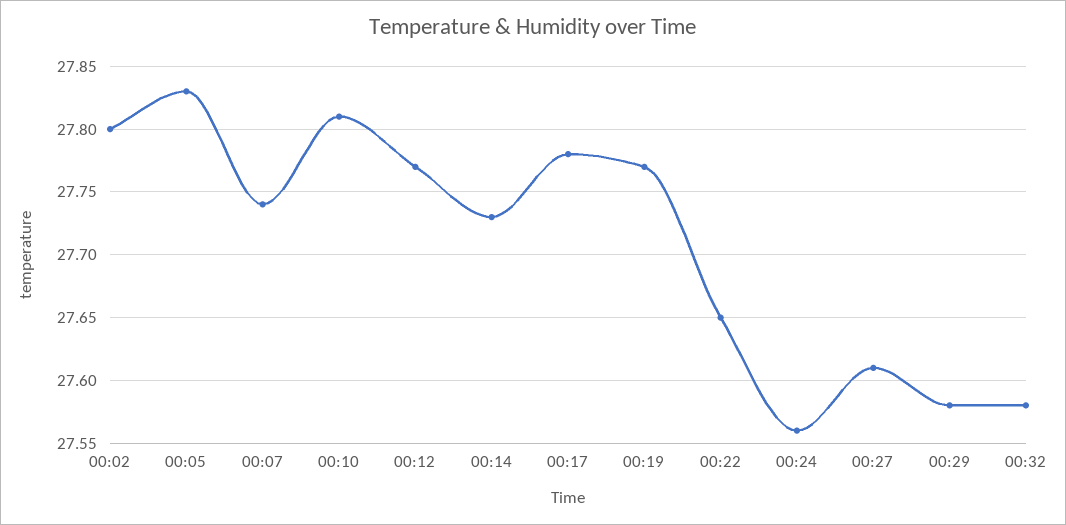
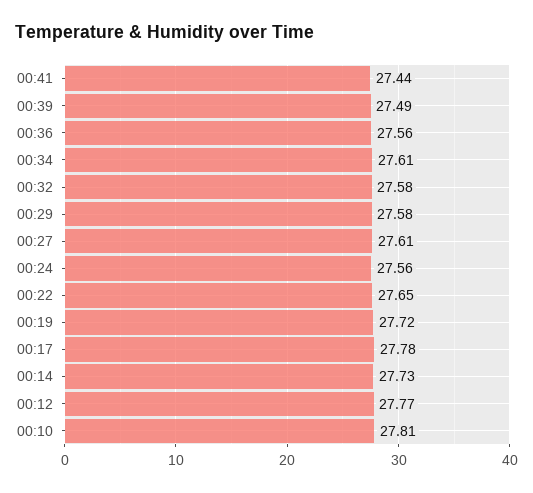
00:02: 27.8 -> none
00:05: 27.83 -> none
00:07: 27.74 -> none
00:19: 27.77 -> 27.72
00:41: none -> 27.44
00:39: none -> 27.49
00:36: none -> 27.56
00:34: none -> 27.61

